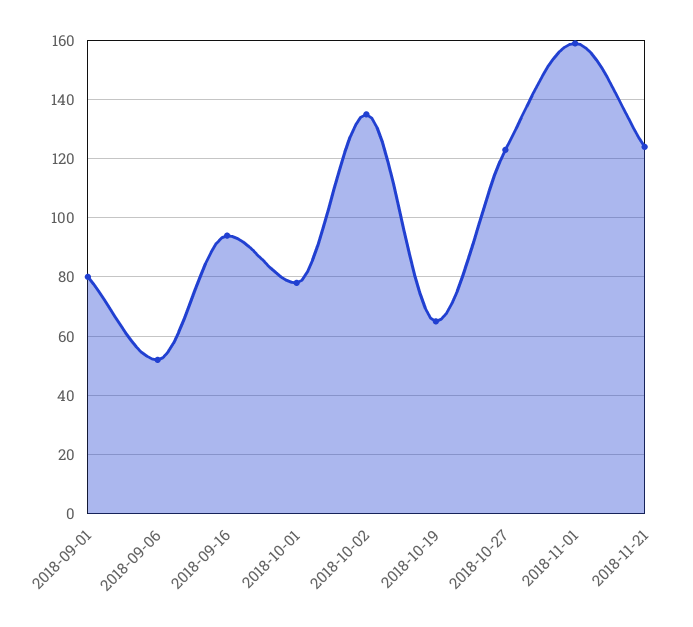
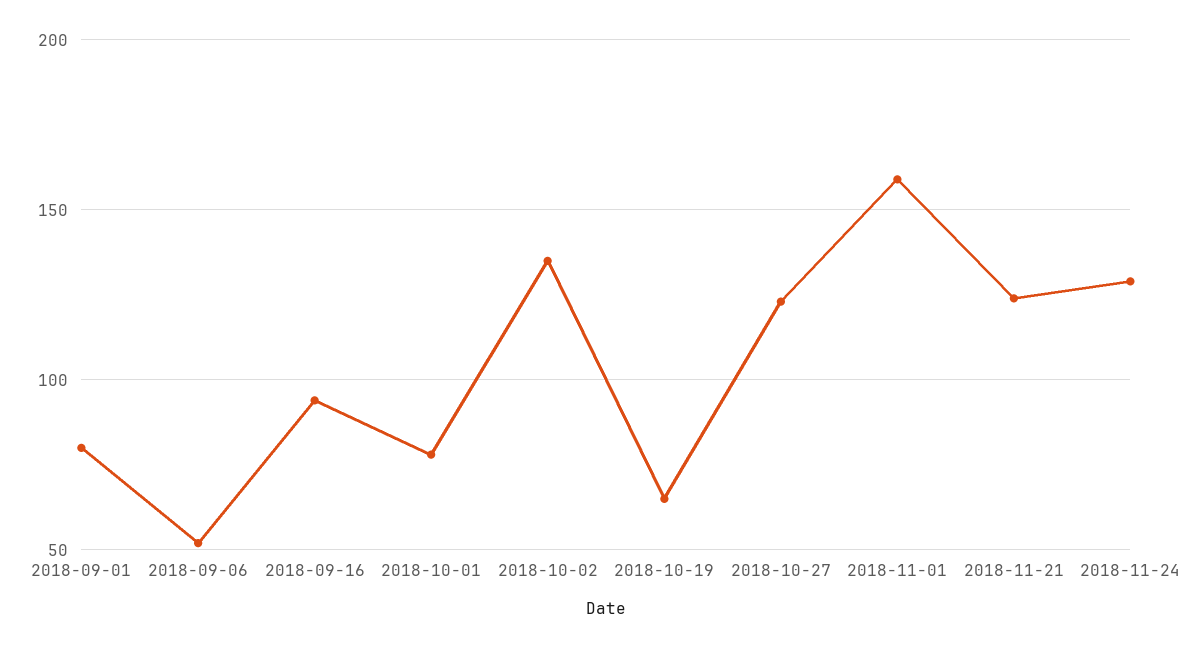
2018-11-24: none -> 130

